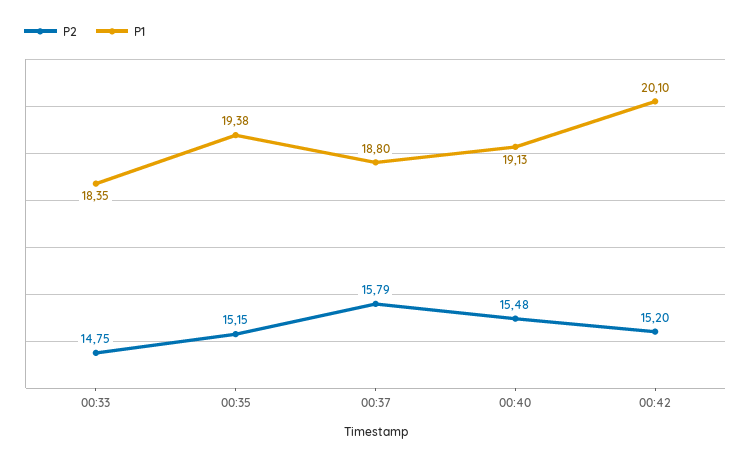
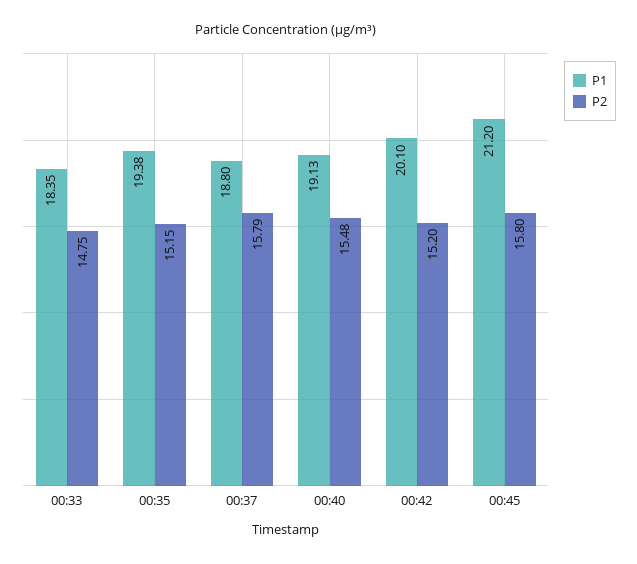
P1, 00:45: none -> 21.2
P2, 00:45: none -> 15.8

